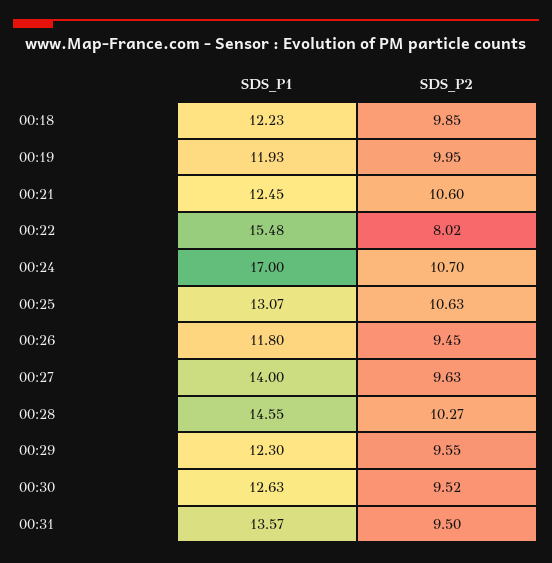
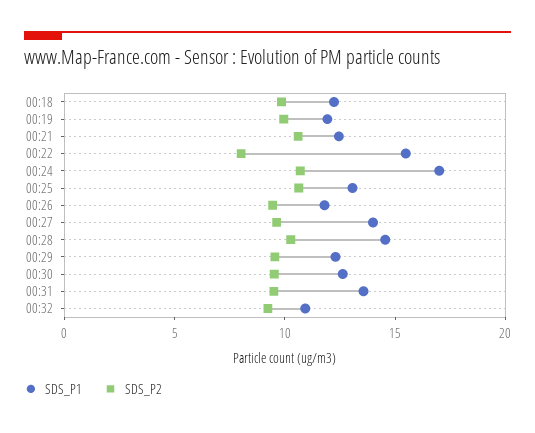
SDS_P1, 00:32: none -> 11
SDS_P2, 00:32: none -> 9

